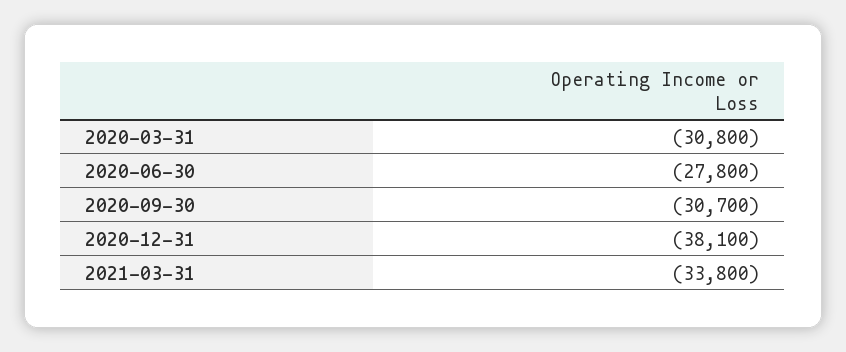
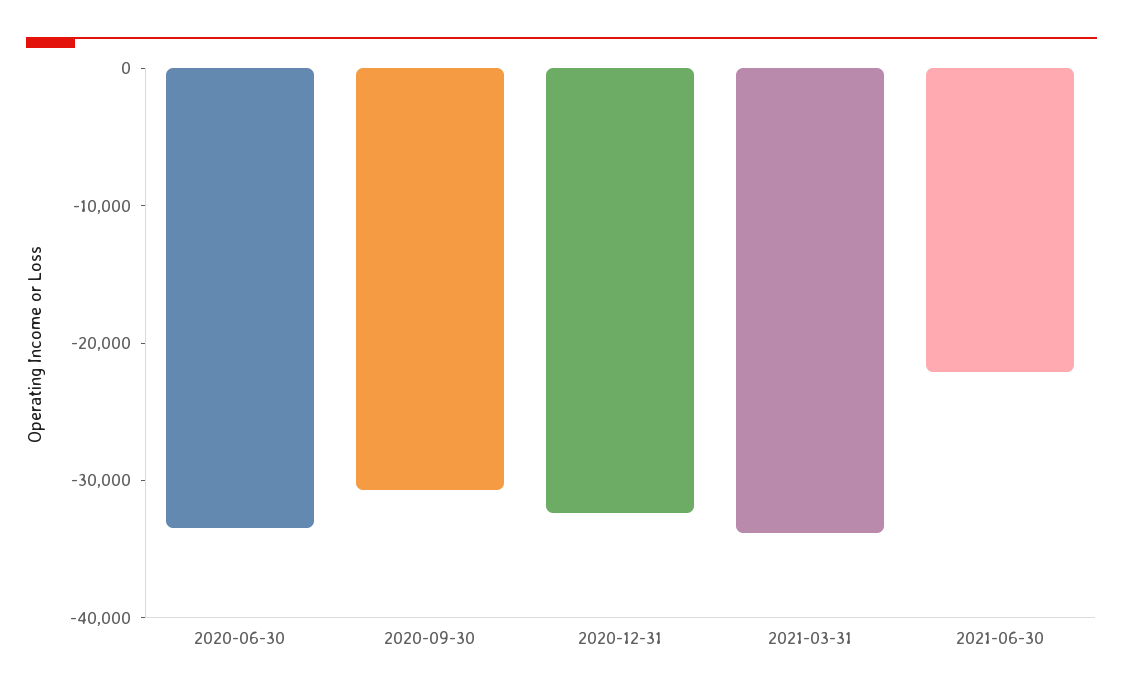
2020-03-31: -30800 -> none
2020-06-30: -27800 -> -34000
2020-12-31: -38100 -> -32000
2021-06-30: none -> -22000

